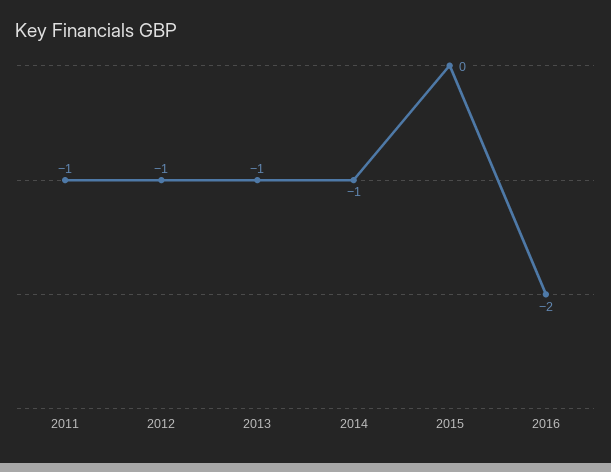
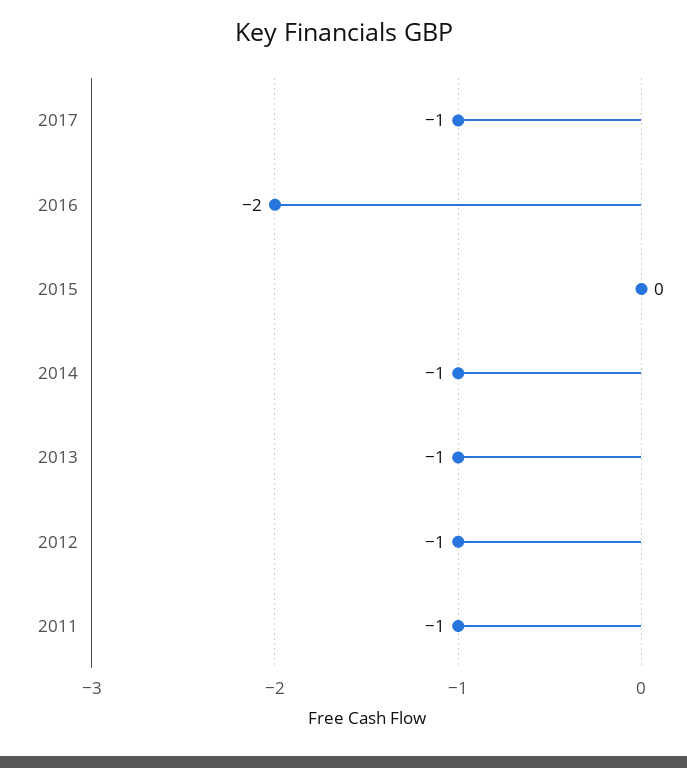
2017: none -> -1

